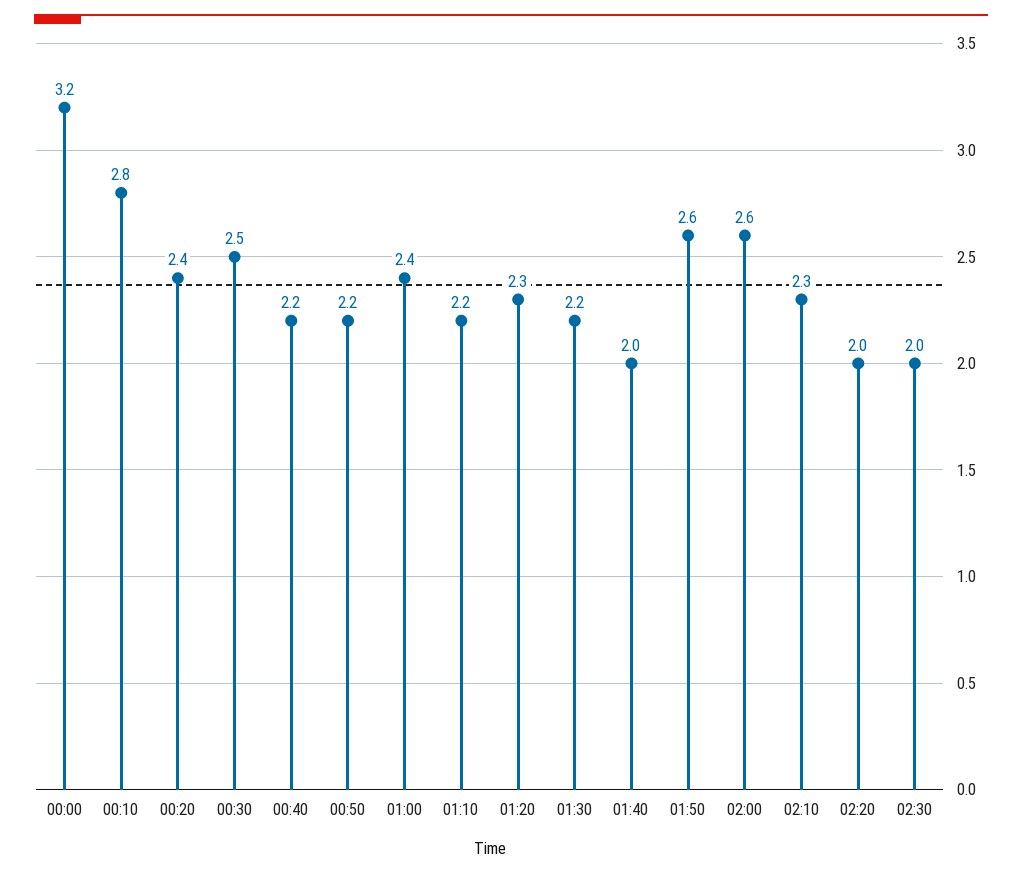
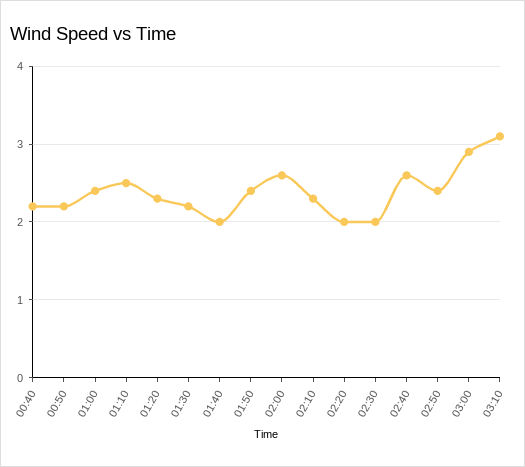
00:00: 3.2 -> none
00:10: 2.8 -> none
00:20: 2.4 -> none
00:30: 2.5 -> none
01:10: 2.2 -> 2.5
01:50: 2.6 -> 2.4
02:40: none -> 2.6
02:50: none -> 2.4
03:00: none -> 2.9
03:10: none -> 3.1

